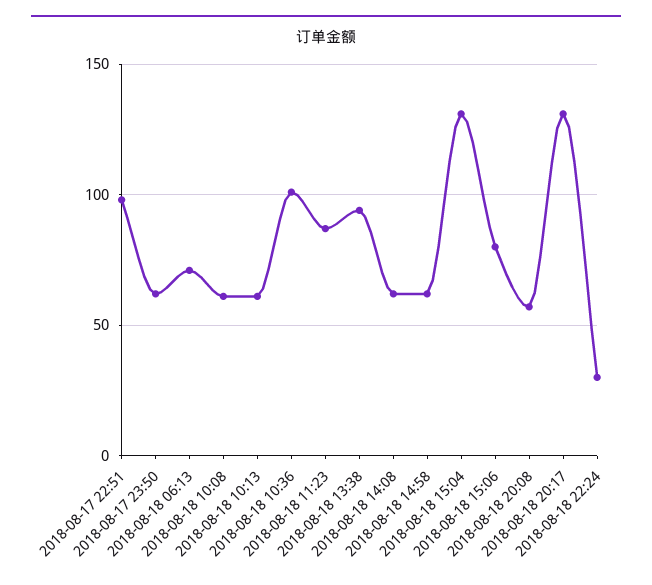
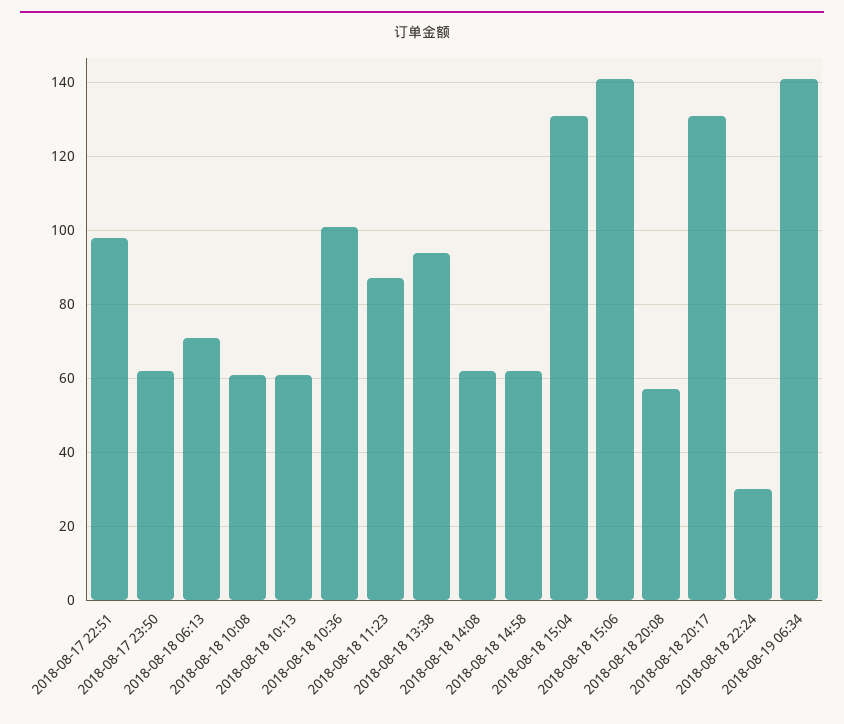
2018-08-18 15:06: 80 -> 140
2018-08-19 06:34: none -> 140

